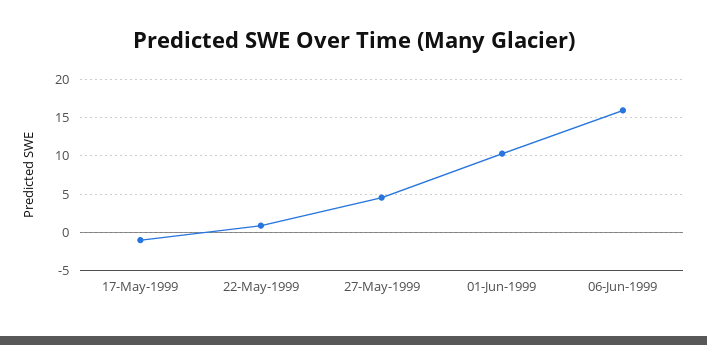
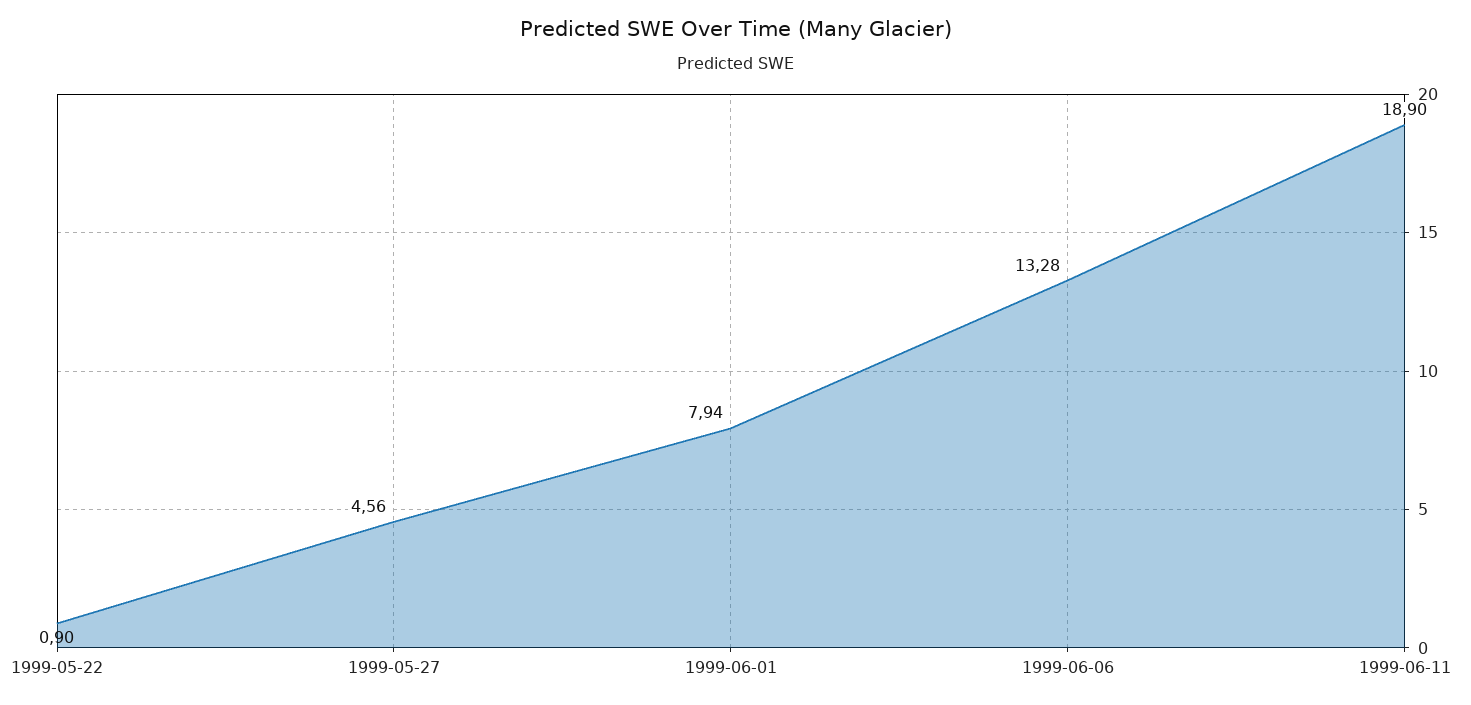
17-May-1999: -1 -> none
01-Jun-1999: 10 -> 7.94
06-Jun-1999: 16 -> 13.28
1999-06-11: none -> 18.9

